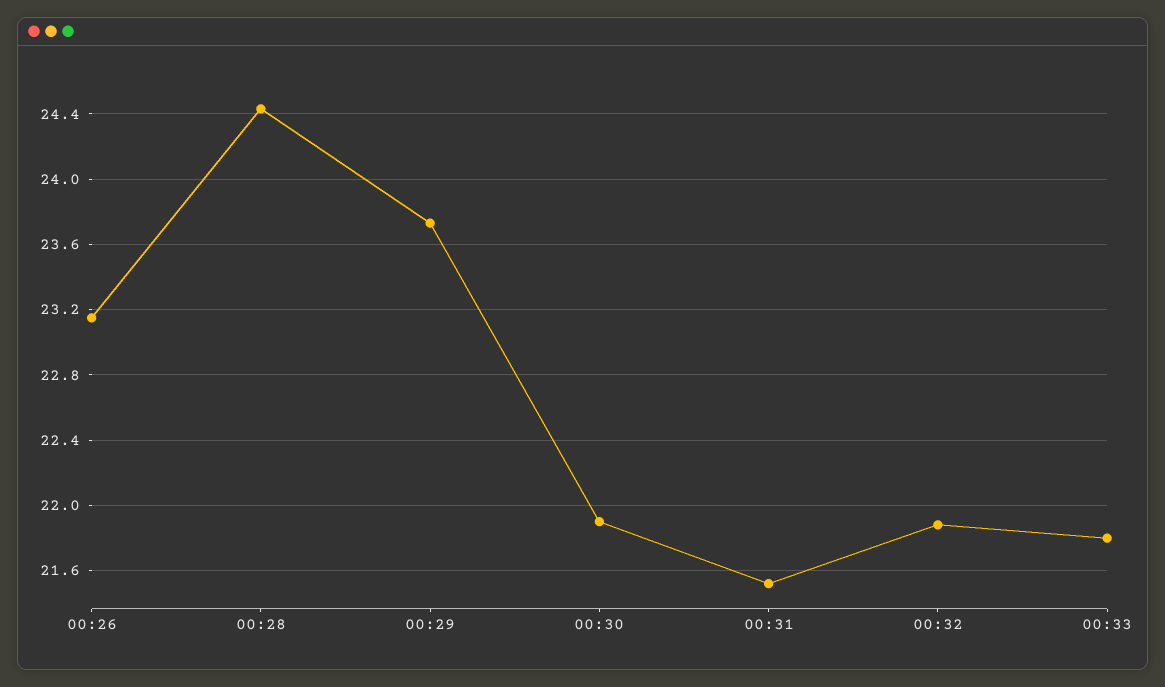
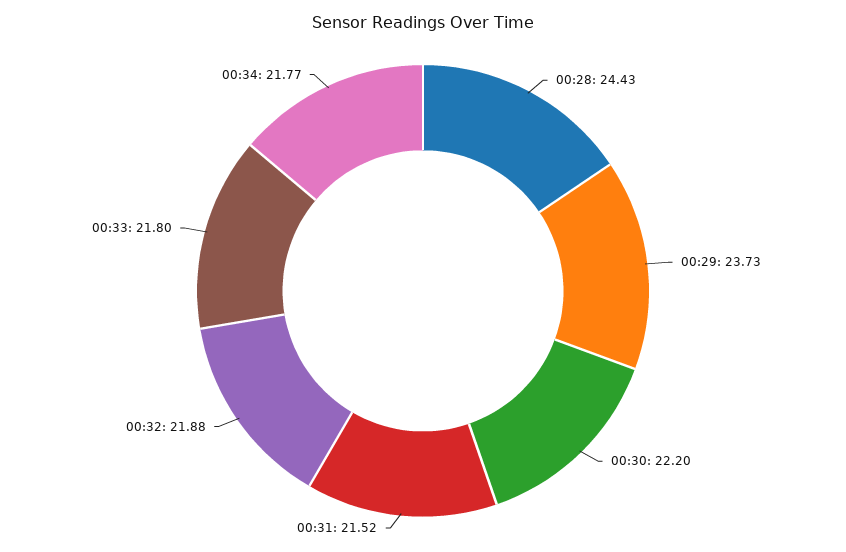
00:26: 23.15 -> none
00:30: 21.9 -> 22.2
00:34: none -> 21.77

